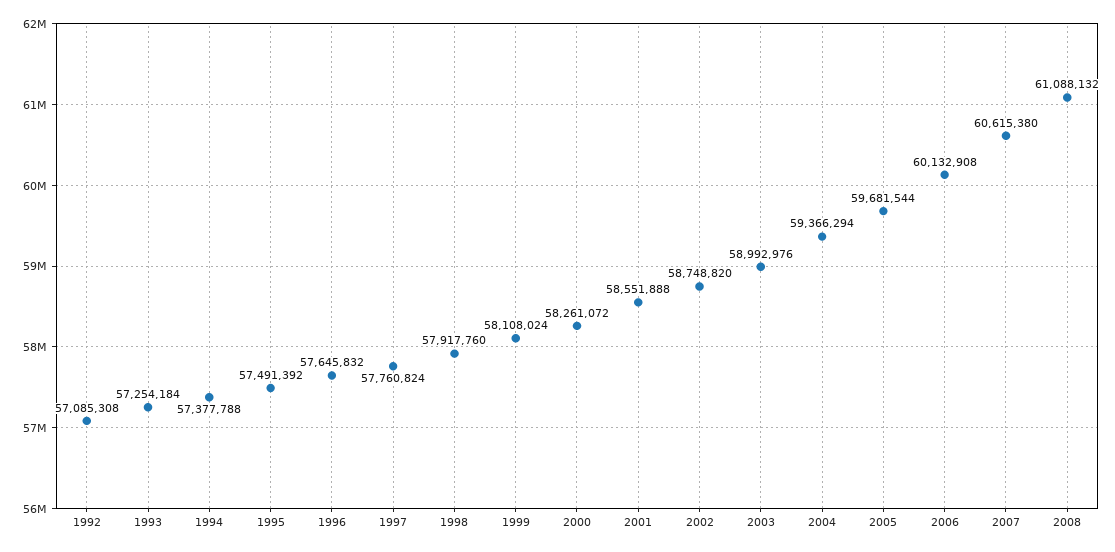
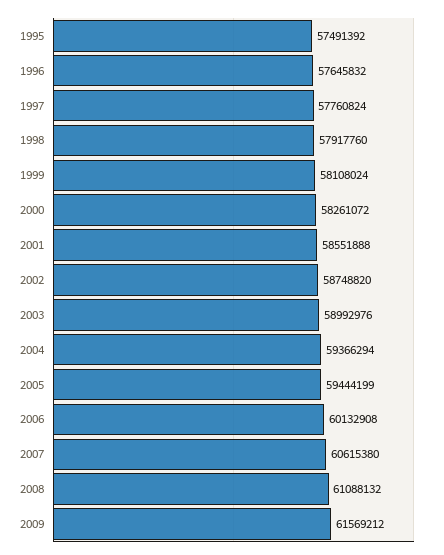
1992: 57085308 -> none
1993: 57254184 -> none
1994: 57377788 -> none
2005: 59681544 -> 59444199
2009: none -> 61569212

